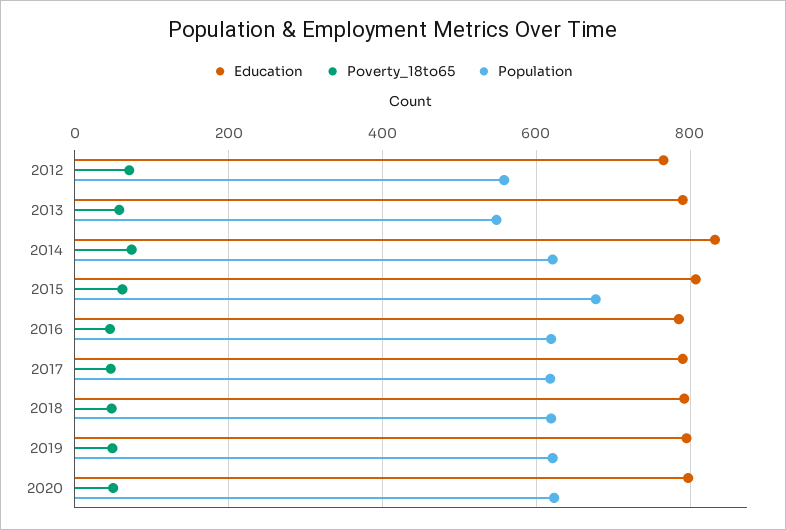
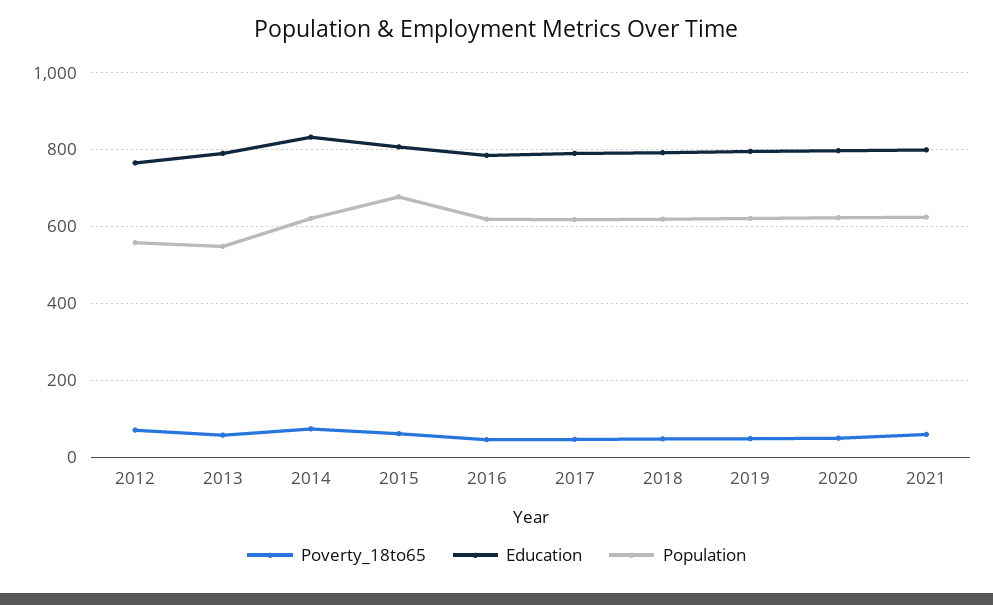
Poverty_18to65, 2021: none -> 60
Education, 2021: none -> 800
Population, 2021: none -> 620

